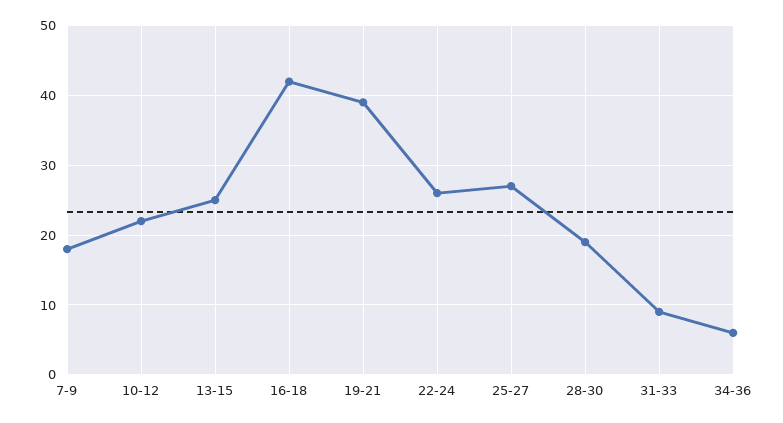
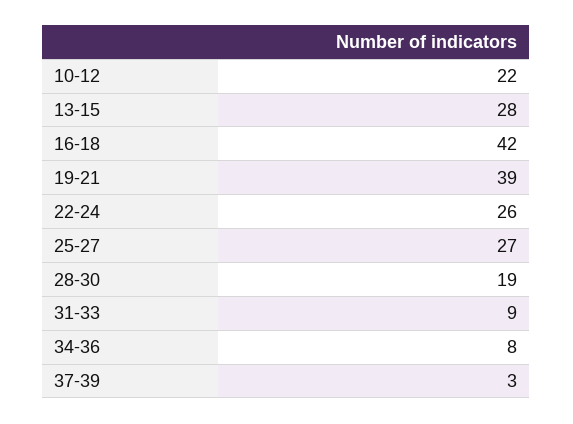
7-9: 18 -> none
13-15: 25 -> 28
34-36: 6 -> 8
37-39: none -> 3

